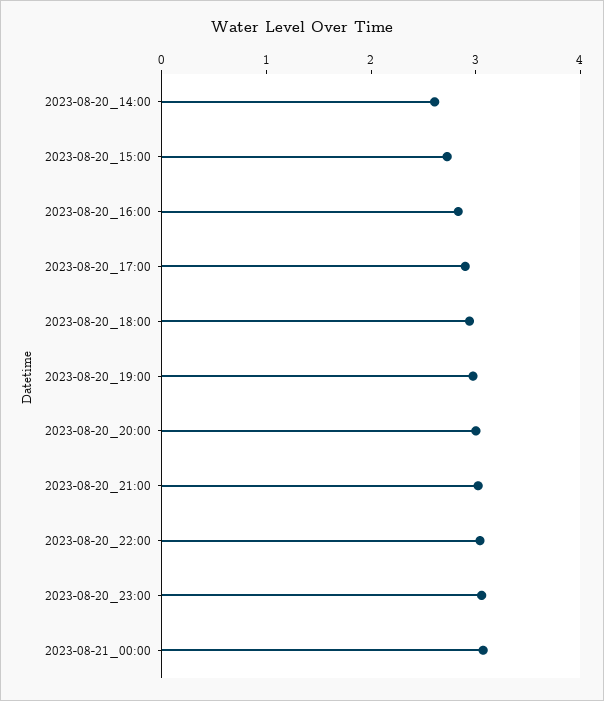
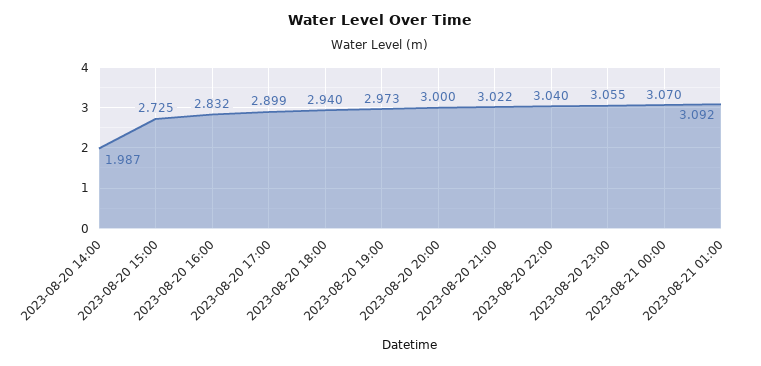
2023-08-20_14:00: 2.6 -> 1.987
2023-08-21 01:00: none -> 3.092

